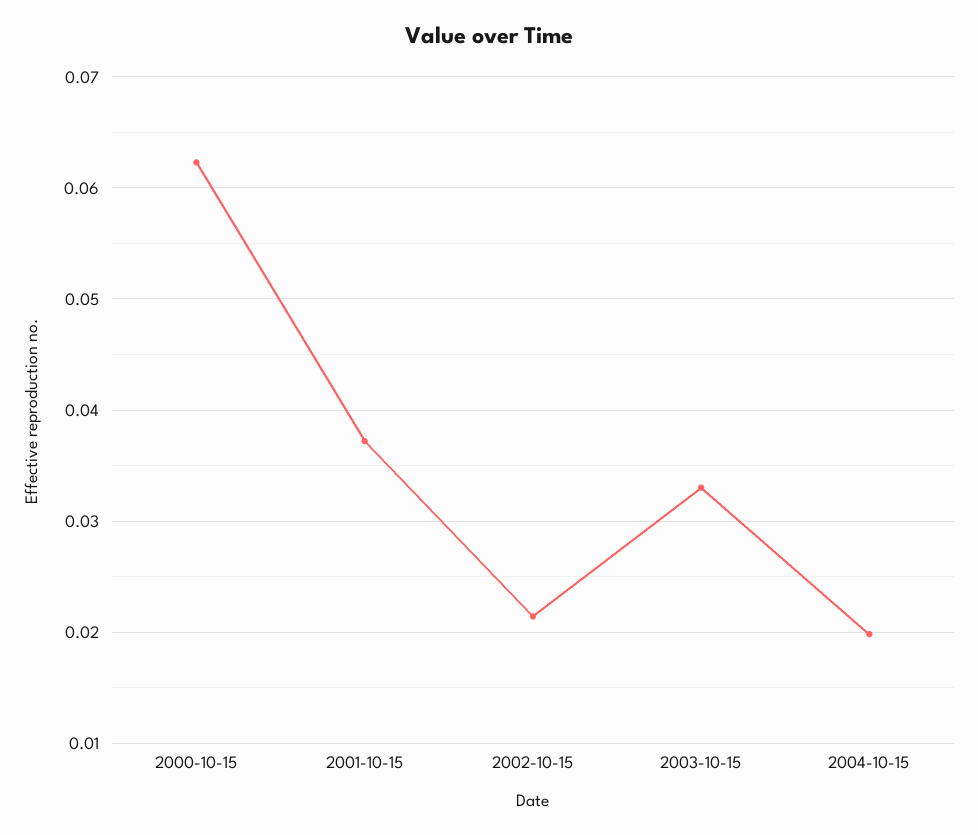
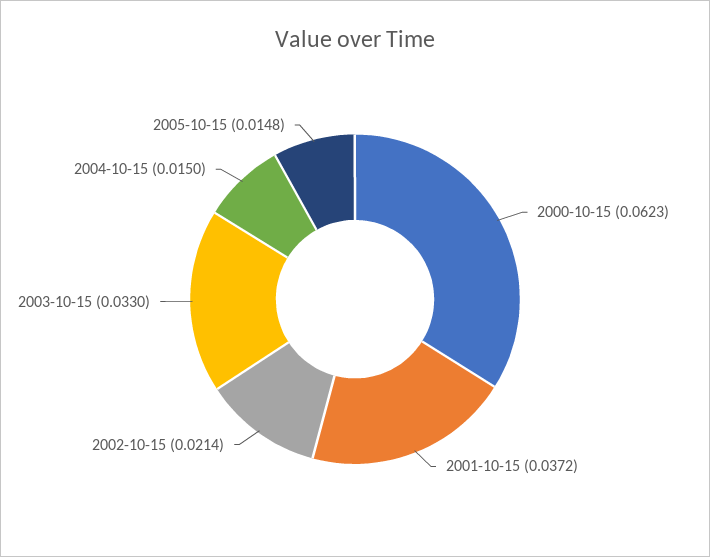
2004-10-15: 0.02 -> 0.015
2005-10-15: none -> 0.0148

